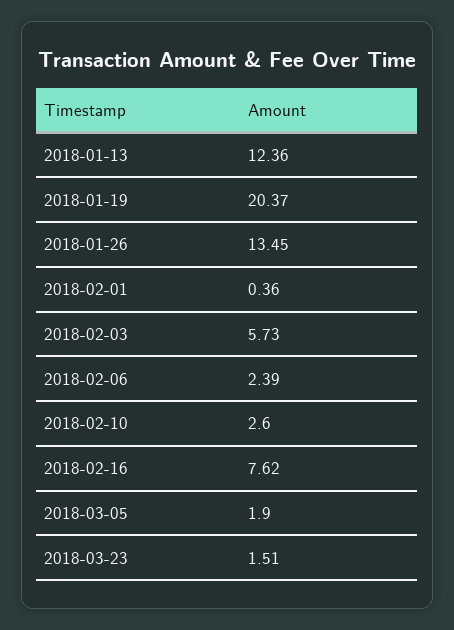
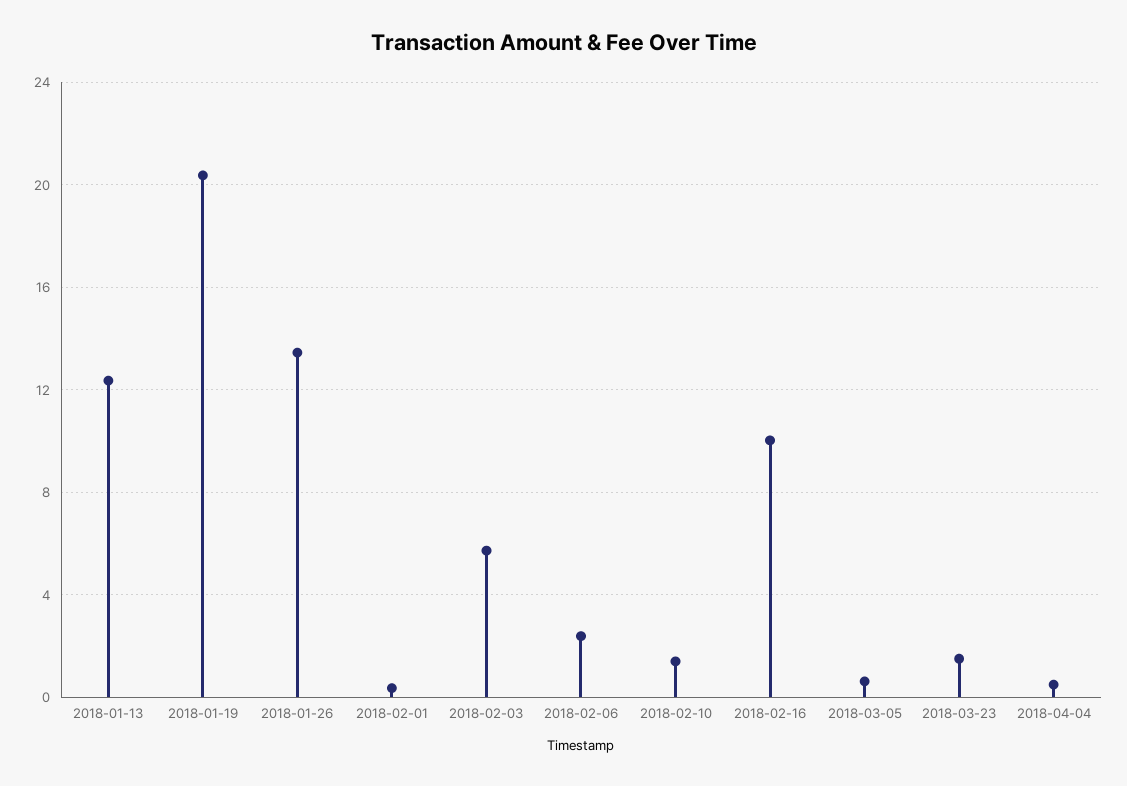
2018-02-10: 2.6 -> 1.5
2018-02-16: 7.62 -> 10
2018-03-05: 1.9 -> 0.5
2018-04-04: none -> 0.5

